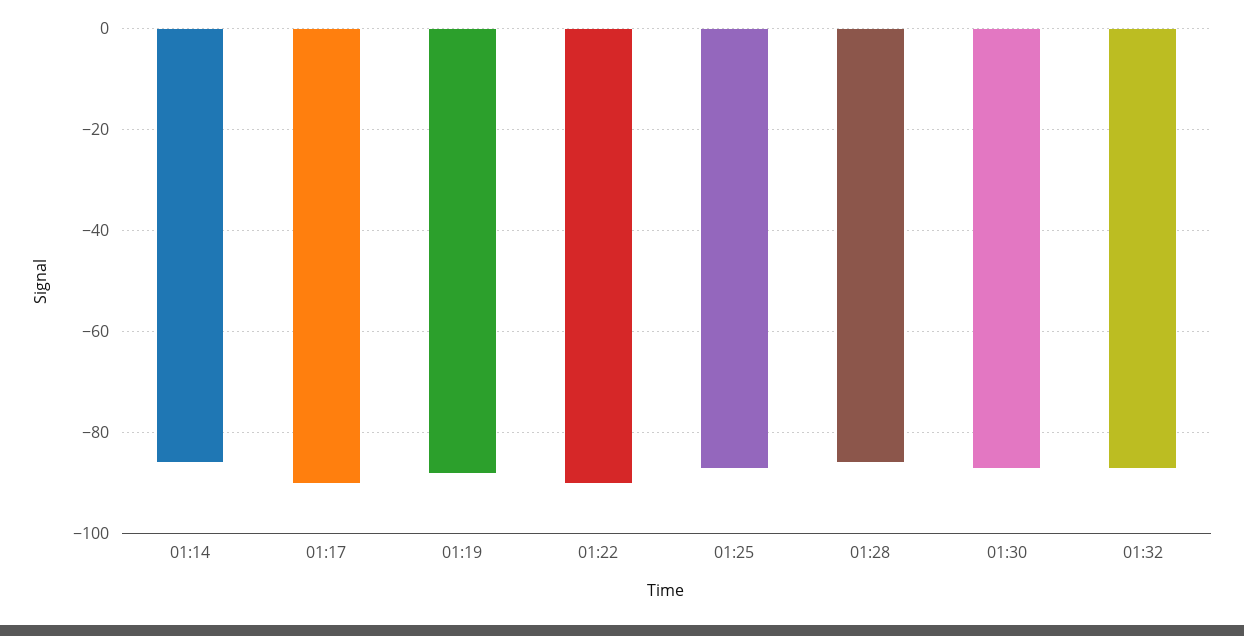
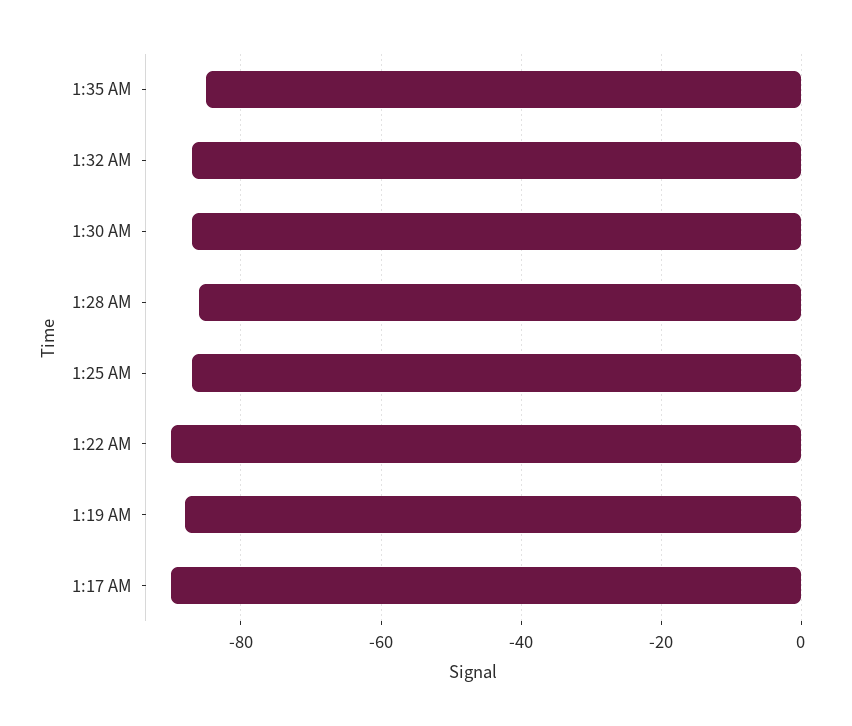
01:14: -85 -> none
1:35 AM: none -> -85

